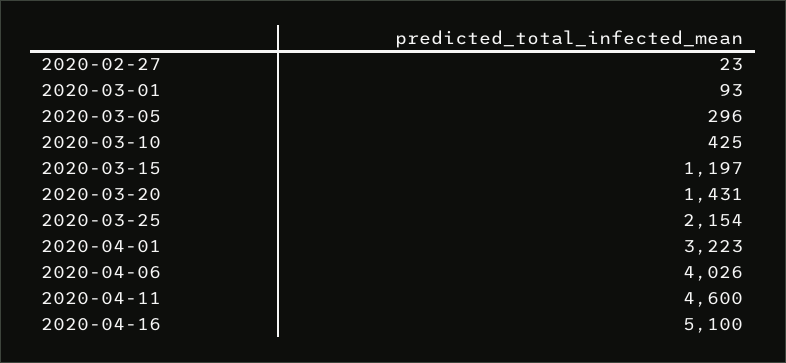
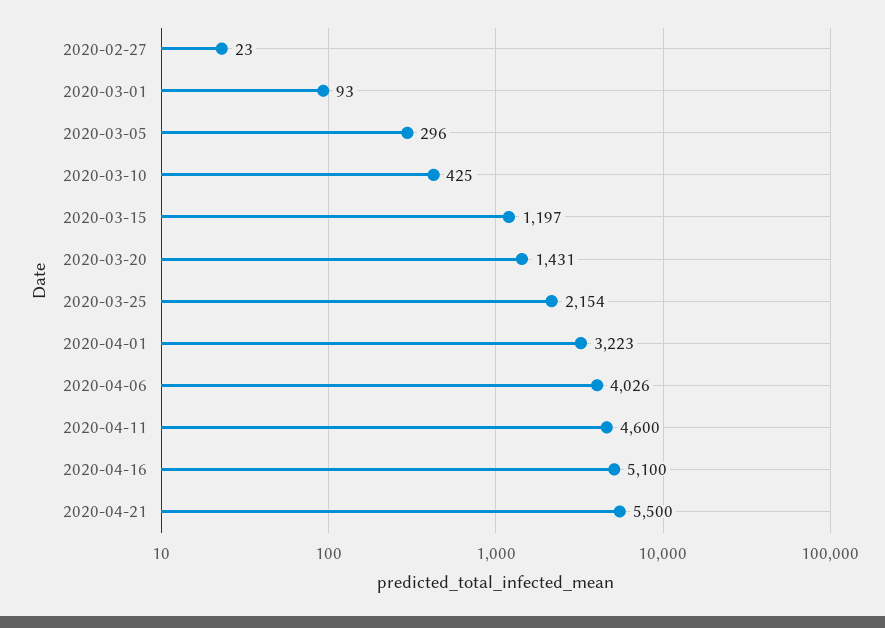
2020-04-21: none -> 5500

